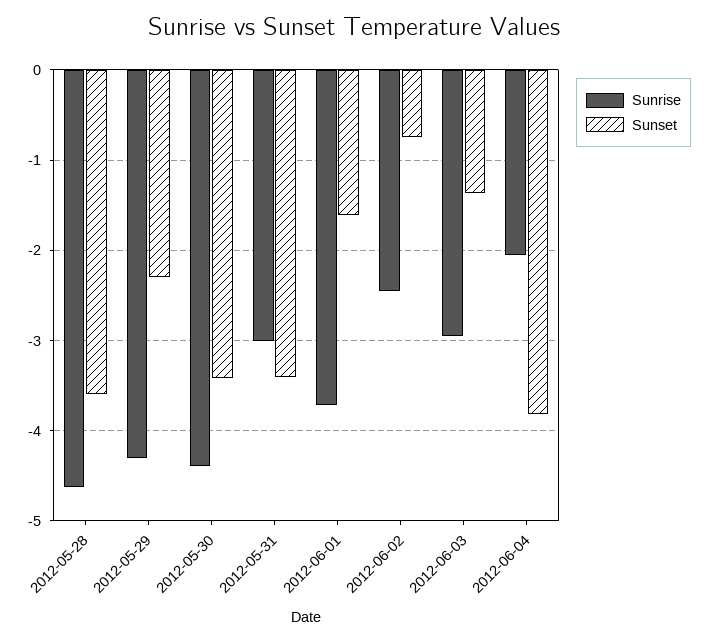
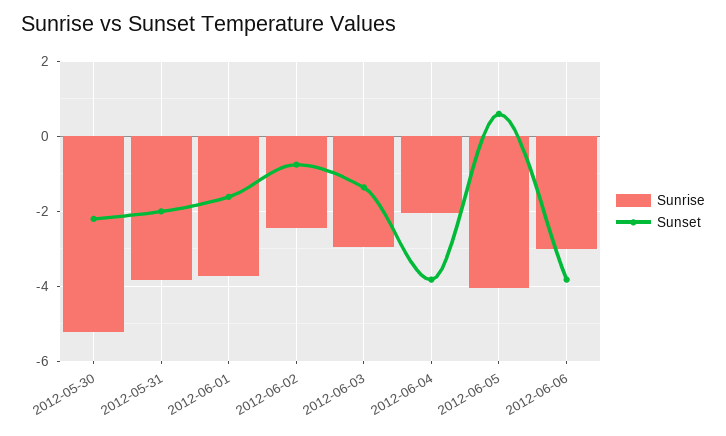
Sunrise, 2012-05-28: -4.6 -> none
Sunset, 2012-05-28: -3.6 -> none
Sunrise, 2012-05-29: -4.3 -> none
Sunset, 2012-05-29: -2.3 -> none
Sunrise, 2012-05-30: -4.4 -> -5.2
Sunset, 2012-05-30: -3.4 -> -2.2
Sunrise, 2012-05-31: -3 -> -3.8
Sunset, 2012-05-31: -3.4 -> -2
Sunrise, 2012-06-05: none -> -4
Sunset, 2012-06-05: none -> 0.6
Sunrise, 2012-06-06: none -> -3
Sunset, 2012-06-06: none -> -3.8

